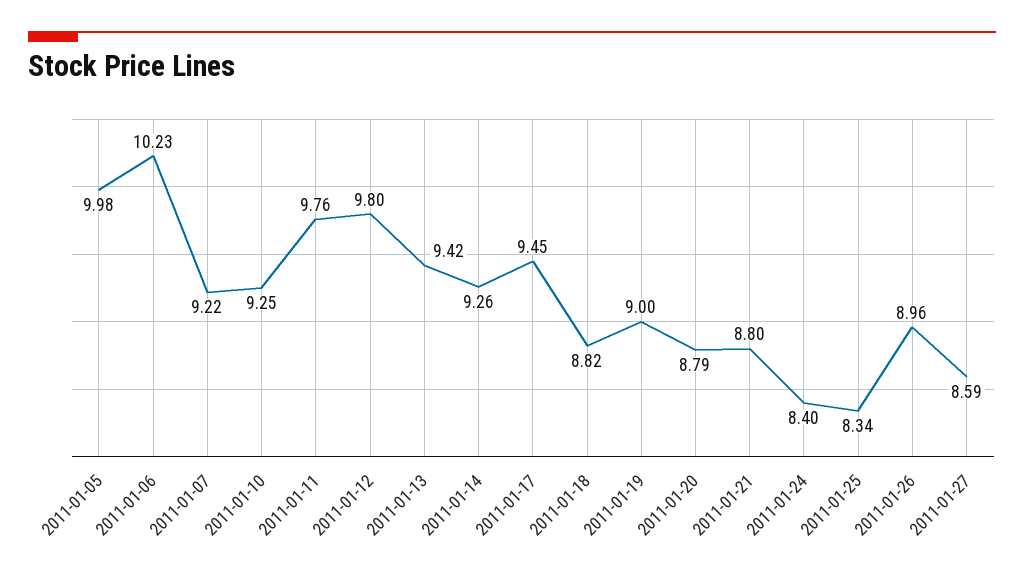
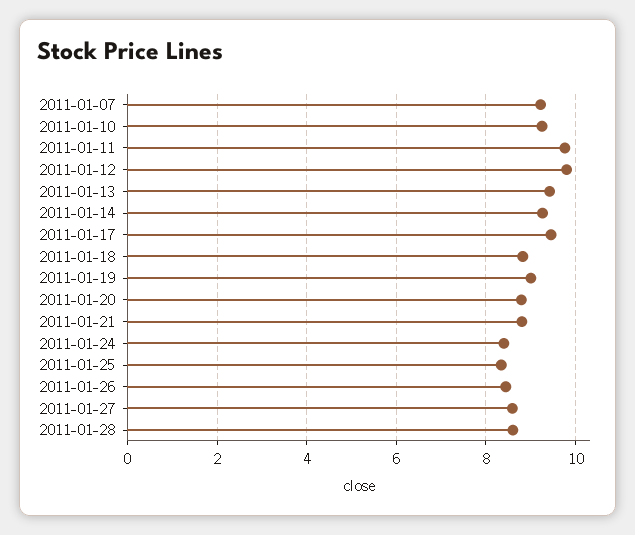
2011-01-05: 9.98 -> none
2011-01-06: 10.23 -> none
2011-01-26: 8.96 -> 8.4
2011-01-28: none -> 8.6

